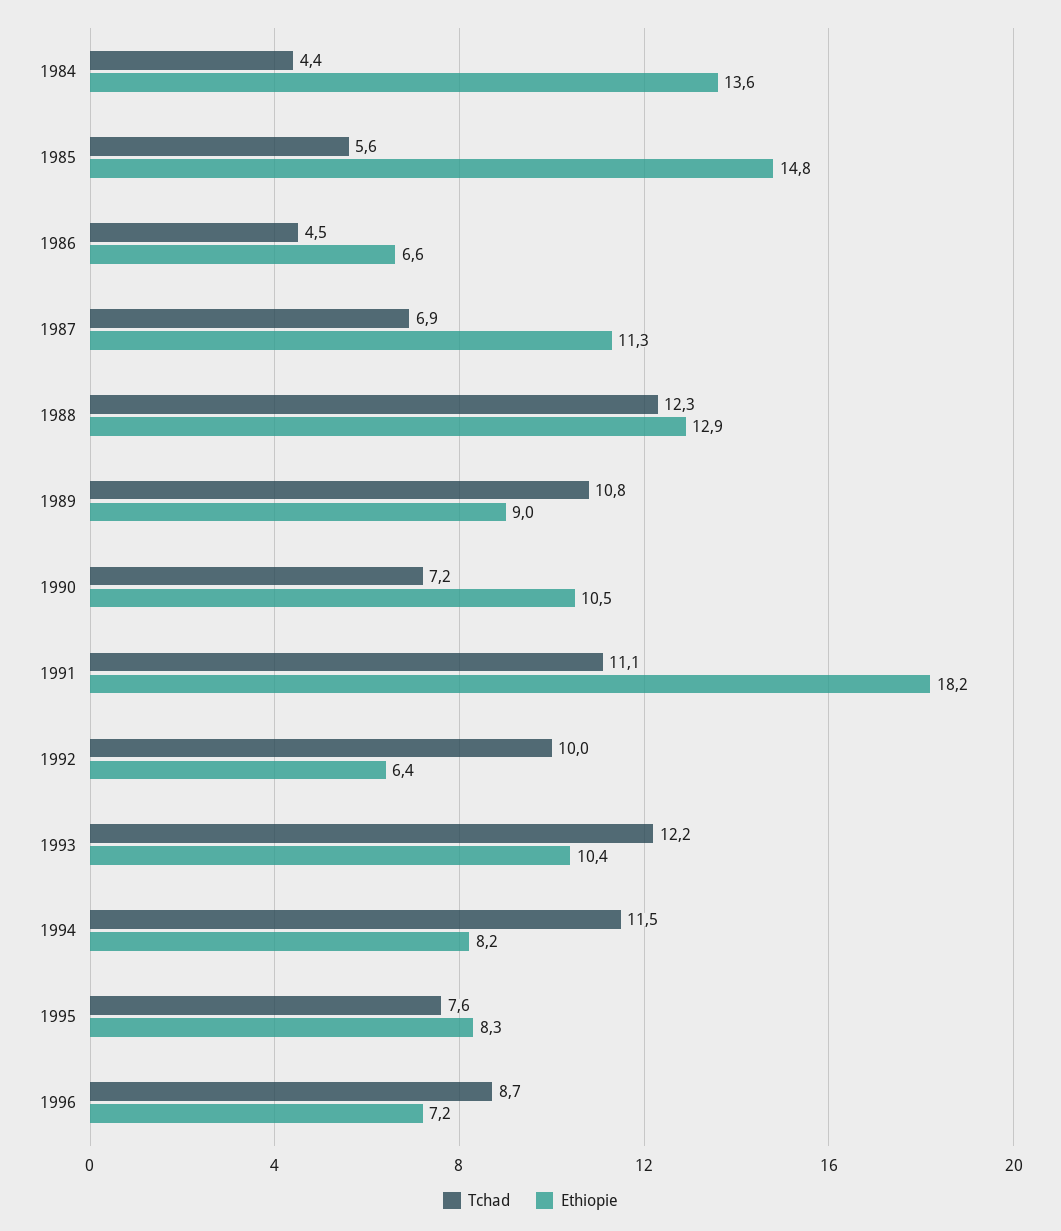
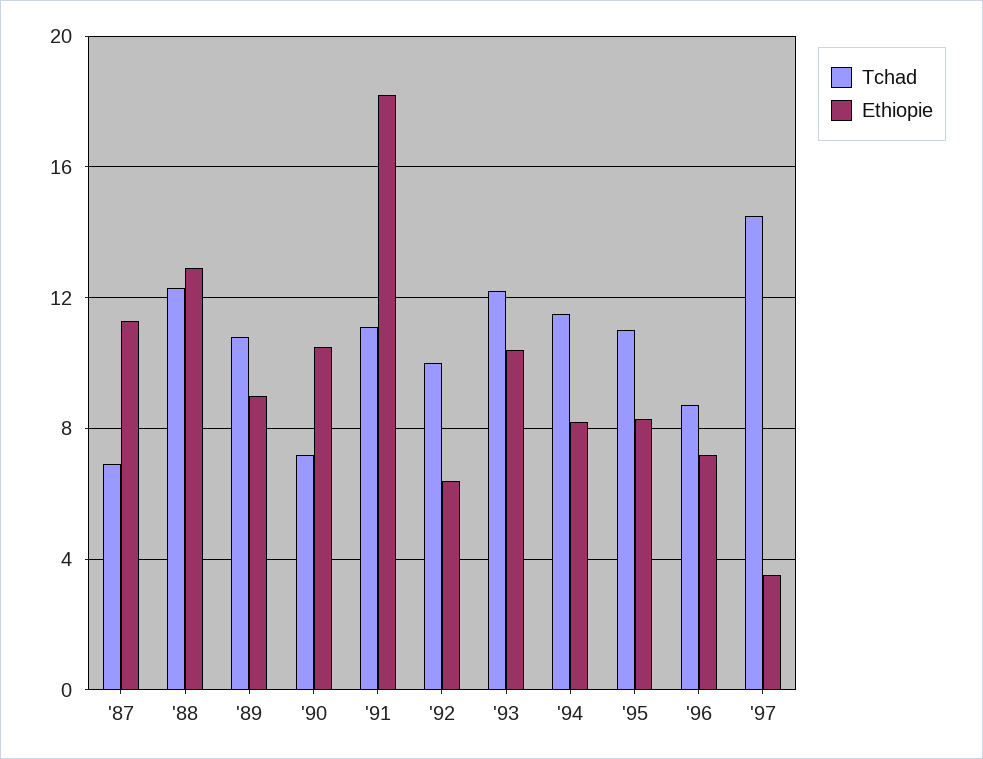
Tchad, 1984: 4.4 -> none
Ethiopie, 1984: 13.6 -> none
Tchad, 1985: 5.6 -> none
Ethiopie, 1985: 14.8 -> none
Tchad, 1986: 4.5 -> none
Ethiopie, 1986: 6.6 -> none
Tchad, 1995: 7.6 -> 11
Tchad, '97: none -> 14.5
Ethiopie, '97: none -> 3.5

